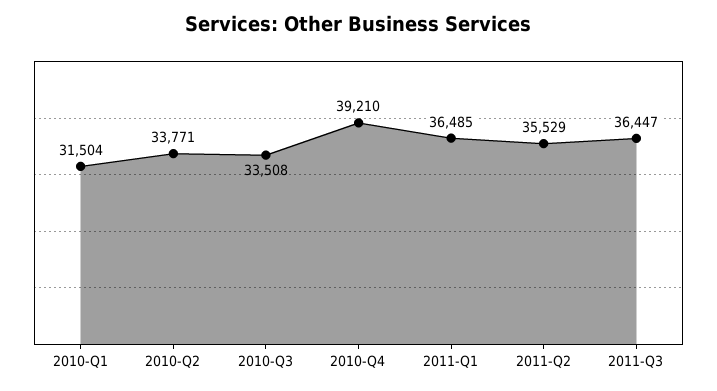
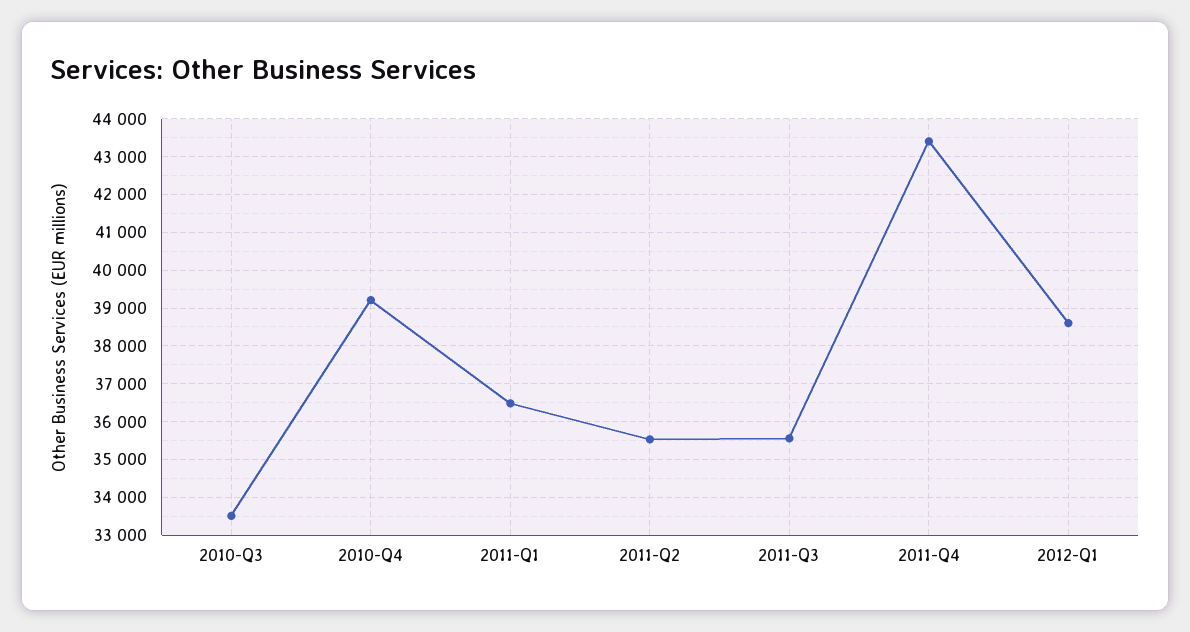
2010-Q1: 31504 -> none
2010-Q2: 33771 -> none
2011-Q3: 36447 -> 35600
2011-Q4: none -> 43400
2012-Q1: none -> 38600

